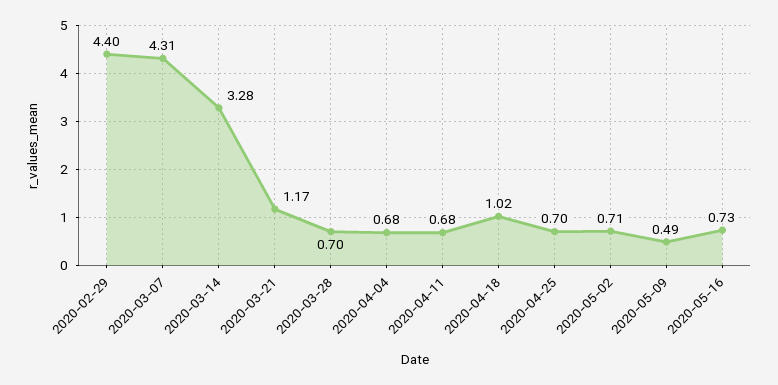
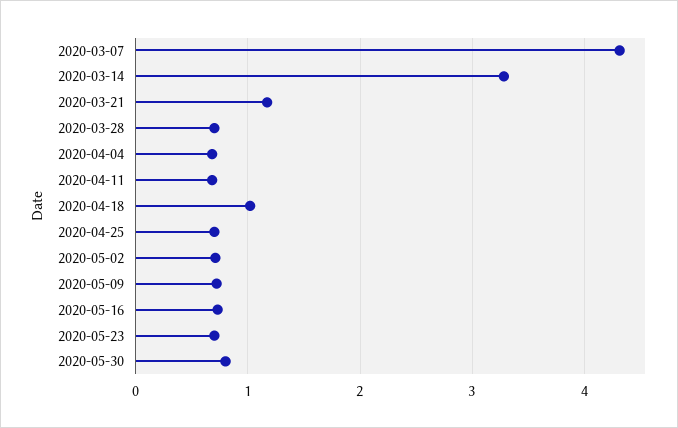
2020-02-29: 4.4 -> none
2020-05-09: 0.49 -> 0.7
2020-05-23: none -> 0.7
2020-05-30: none -> 0.8

